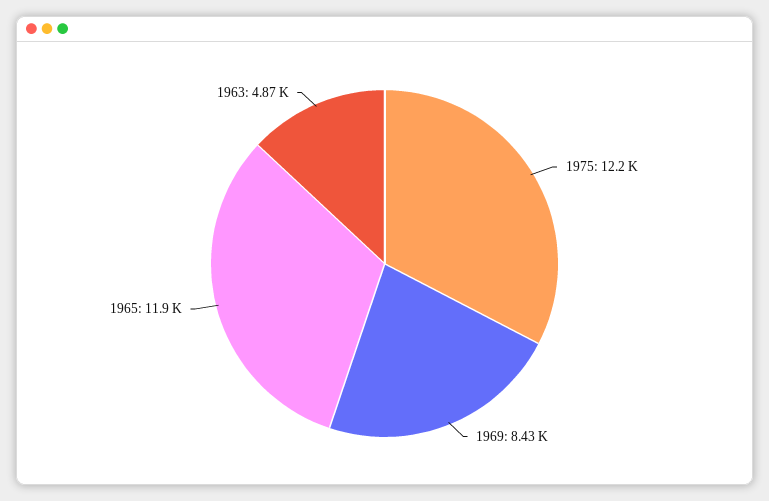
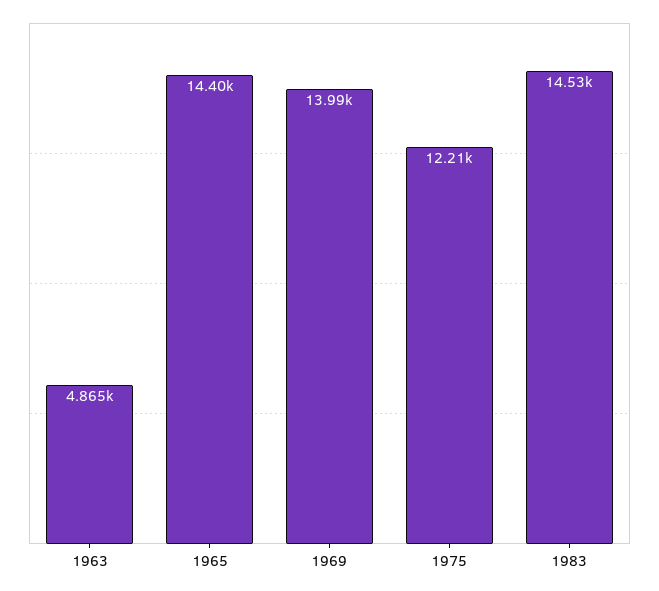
1969: 8430 -> 13990
1965: 11900 -> 14400
1983: none -> 14530

